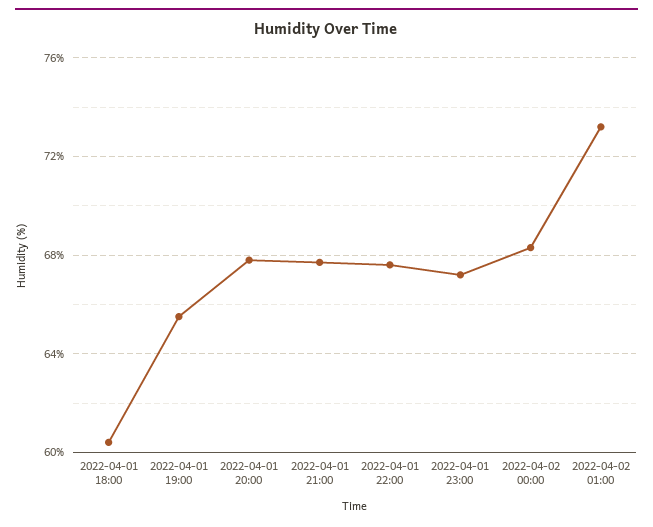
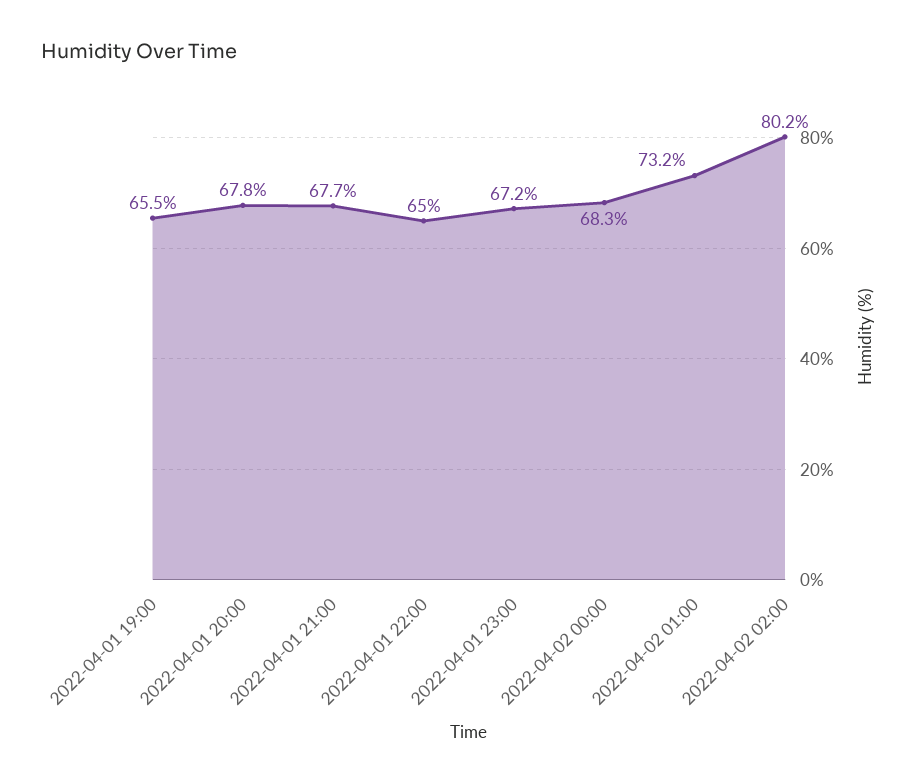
2022-04-01 18:00: 60.5 -> none
2022-04-01 22:00: 67.5 -> 65
2022-04-02 02:00: none -> 80.2

